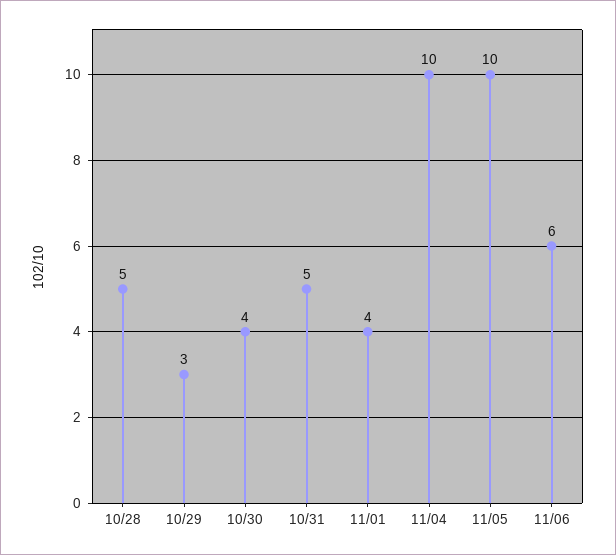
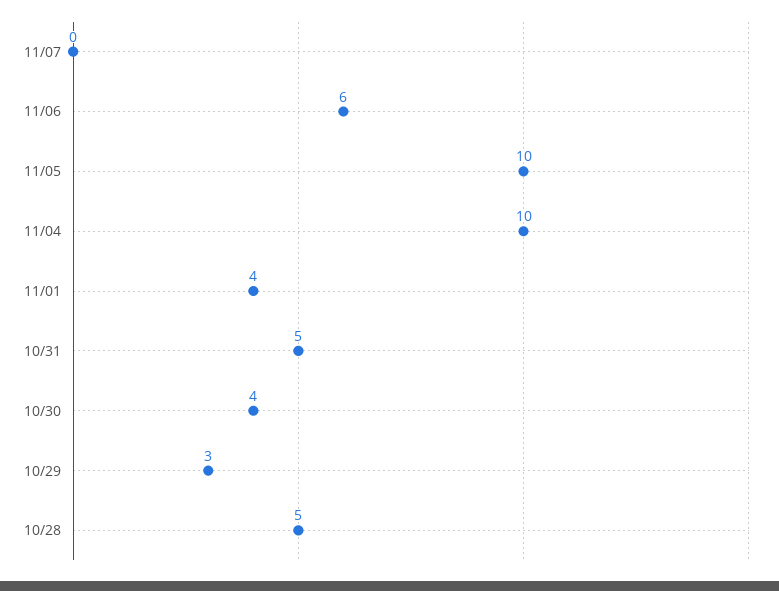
11/07: none -> 0

